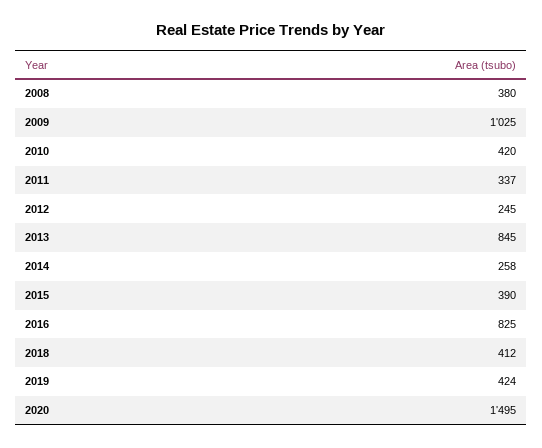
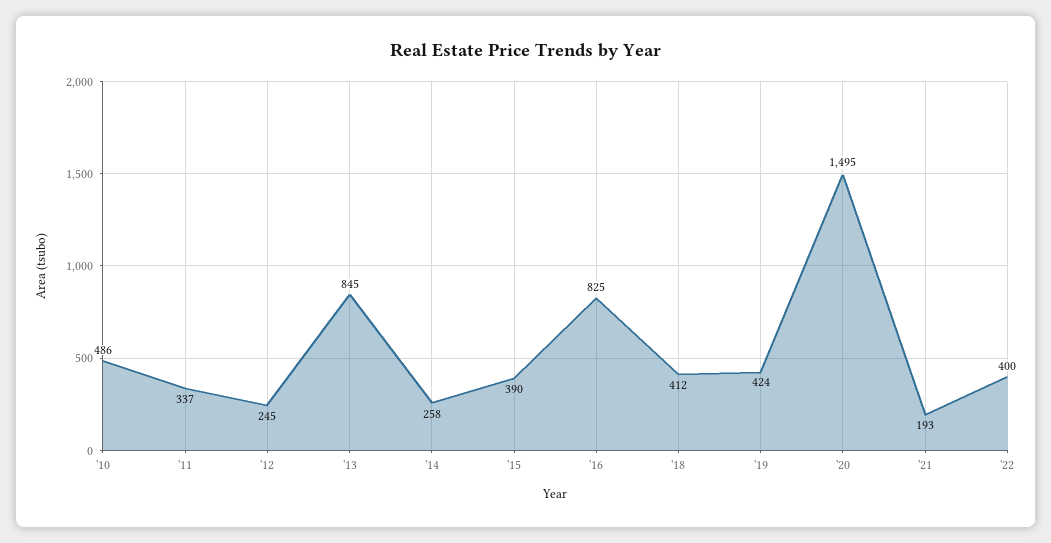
2008: 380 -> none
2009: 1025 -> none
2010: 420 -> 486
'21: none -> 193
'22: none -> 400

